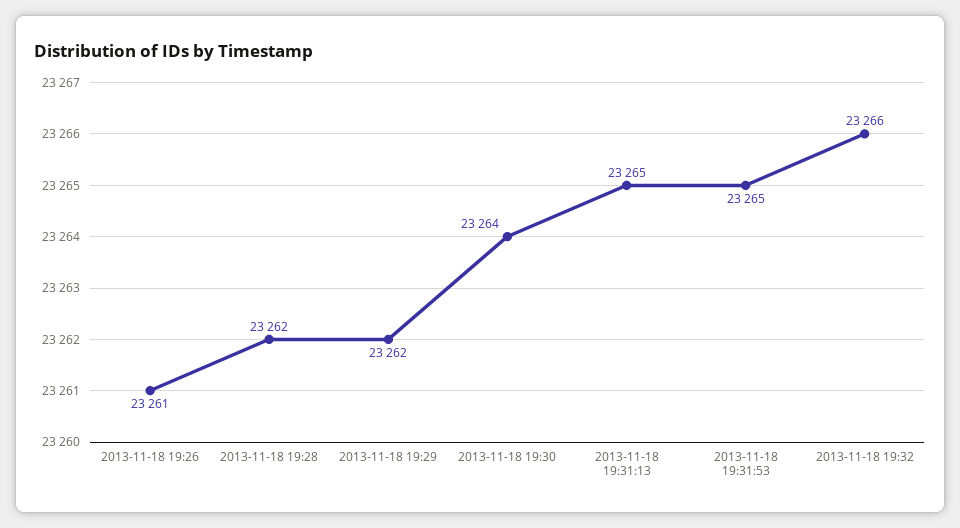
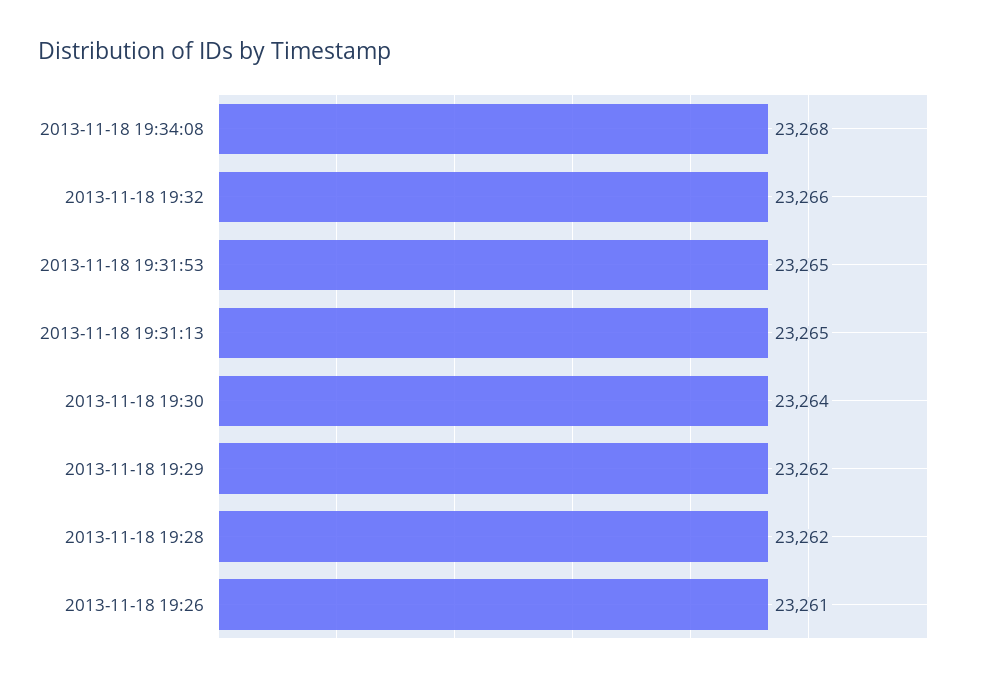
2013-11-18 19:34:08: none -> 23268

